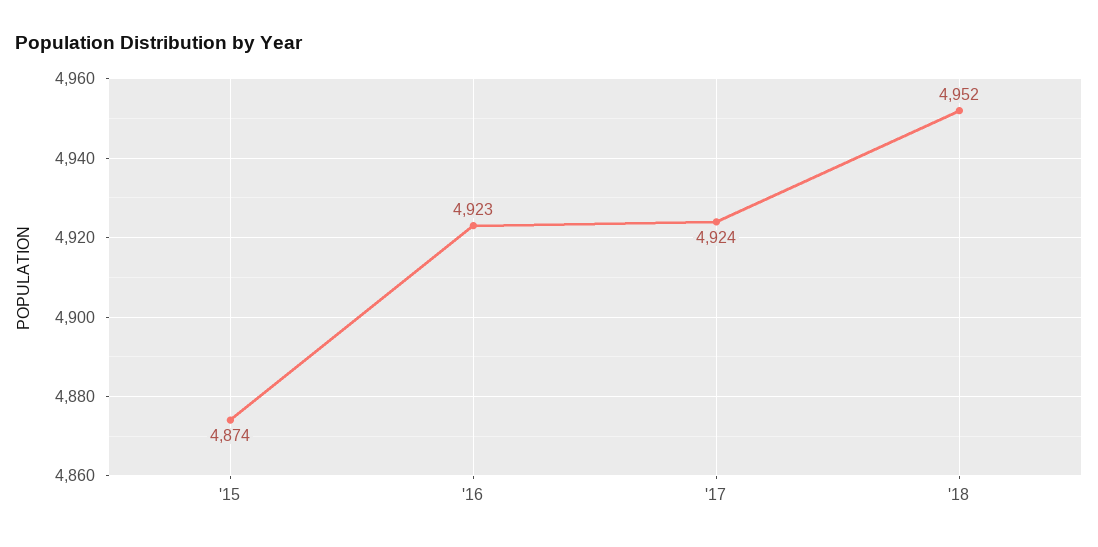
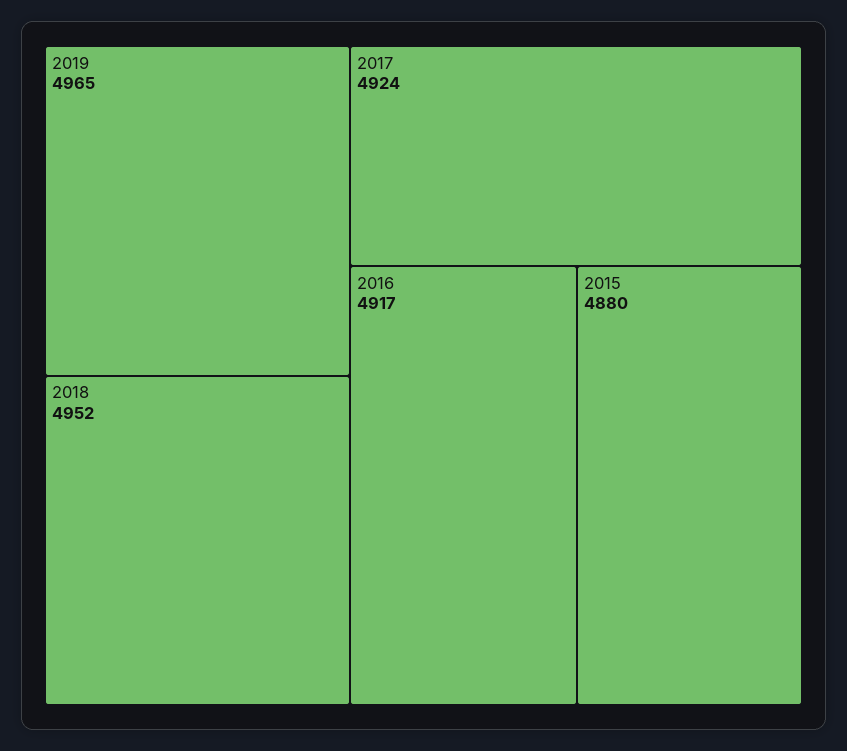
'15: 4874 -> 4880
'16: 4923 -> 4917
2019: none -> 4965

